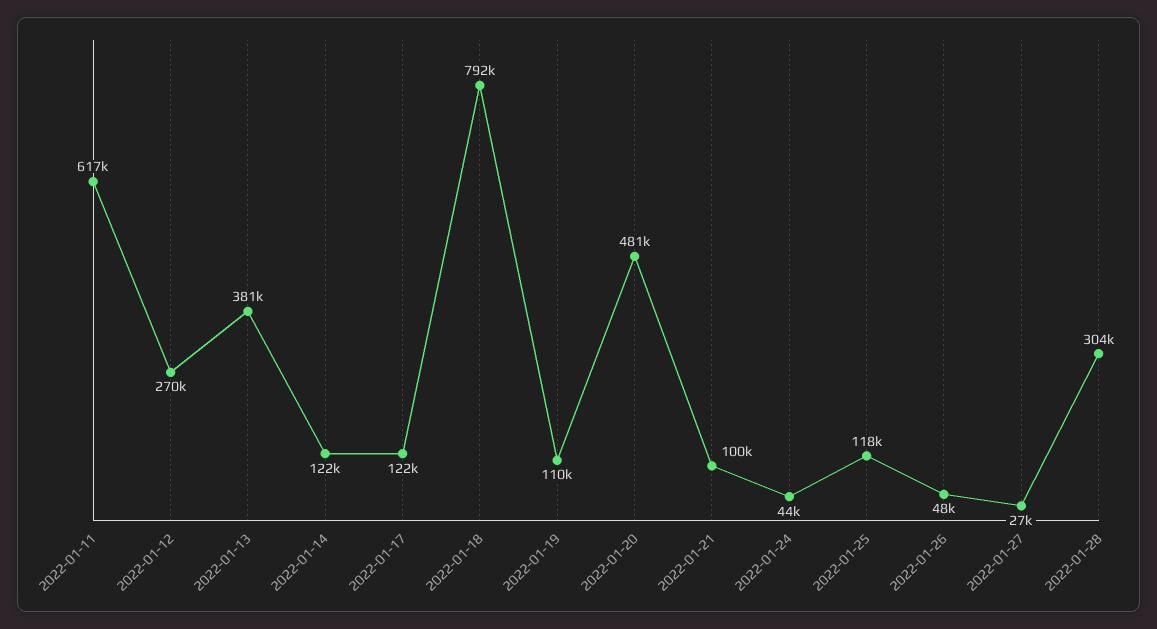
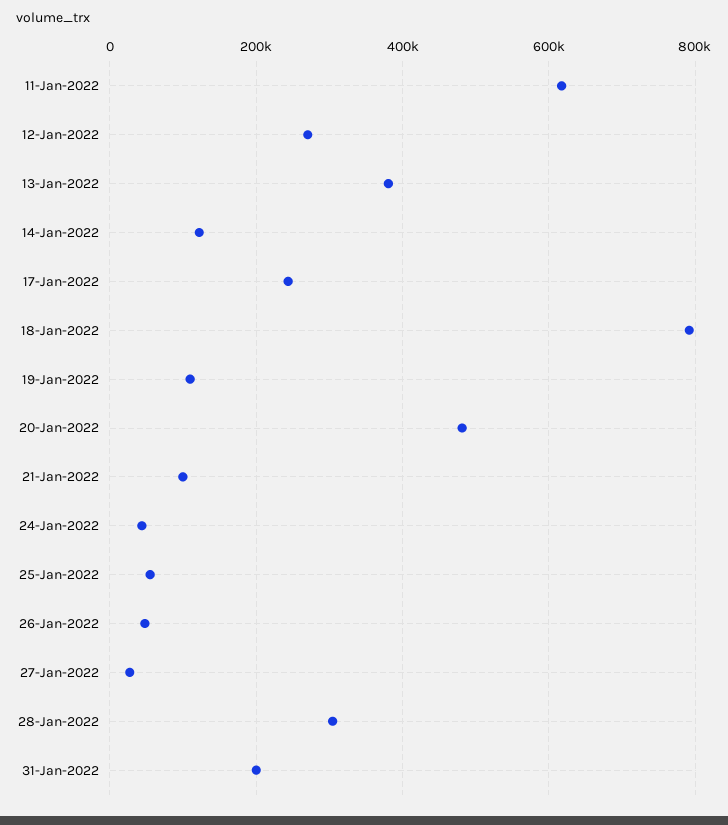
2022-01-17: 122000 -> 240000
2022-01-25: 118000 -> 60000
31-Jan-2022: none -> 200000

